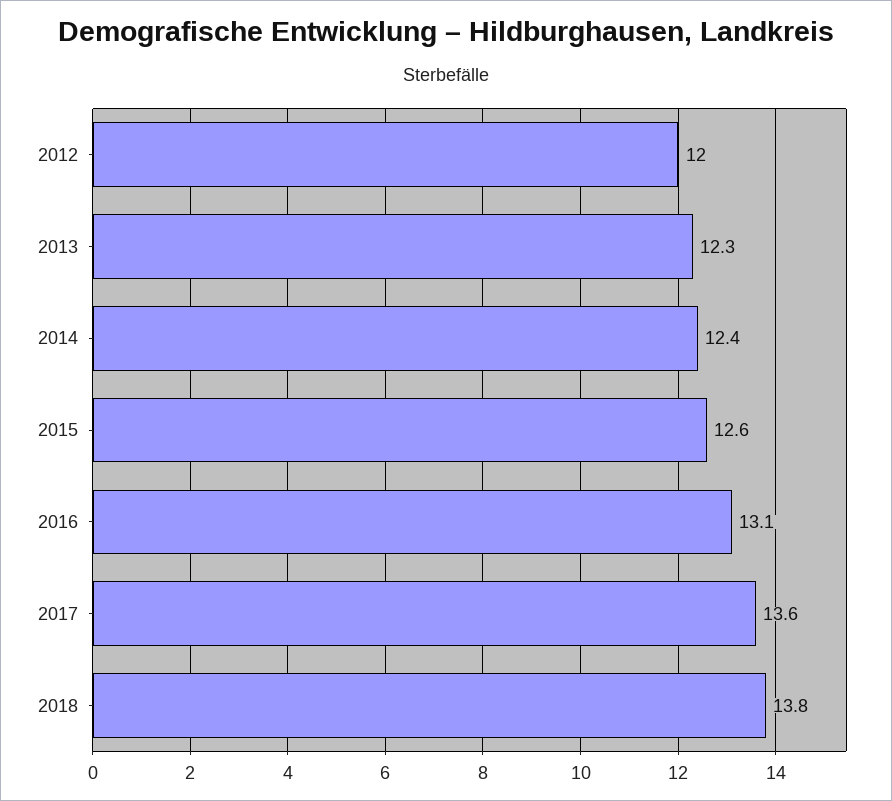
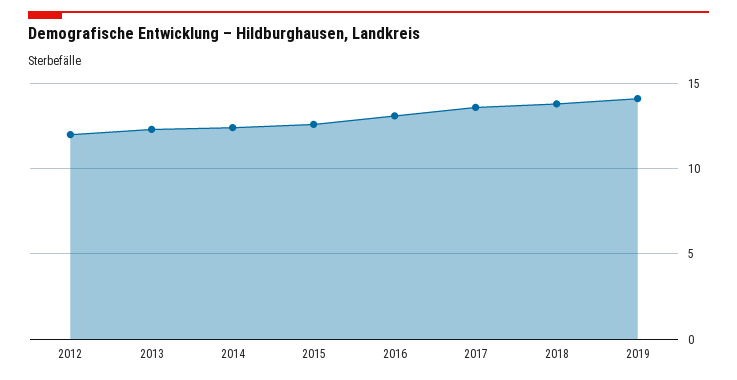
2019: none -> 14

